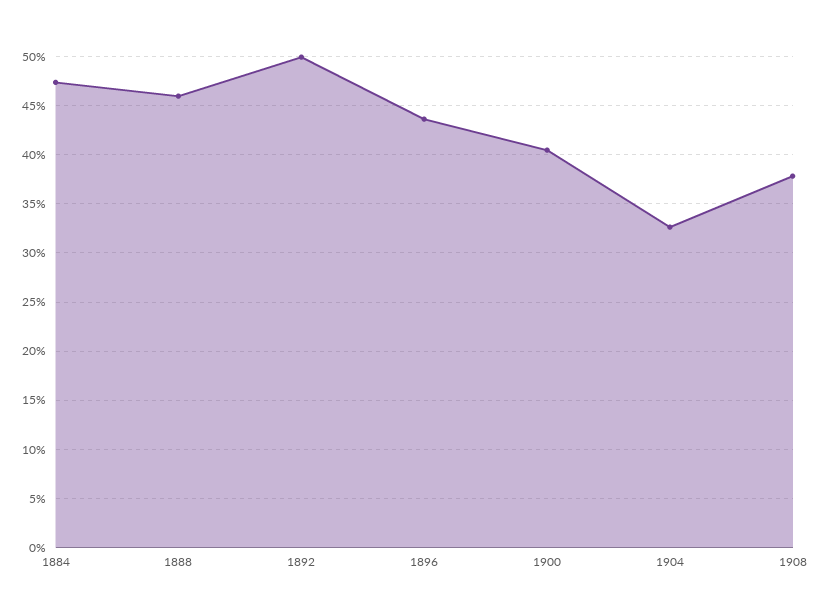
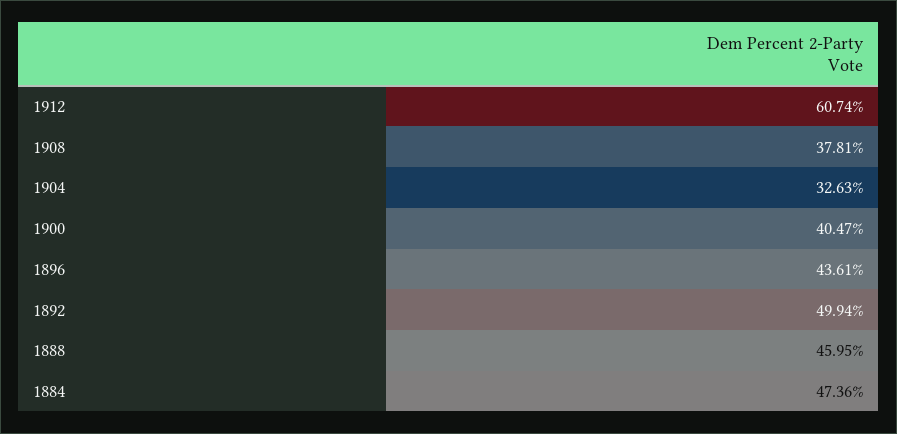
1912: none -> 60.74

